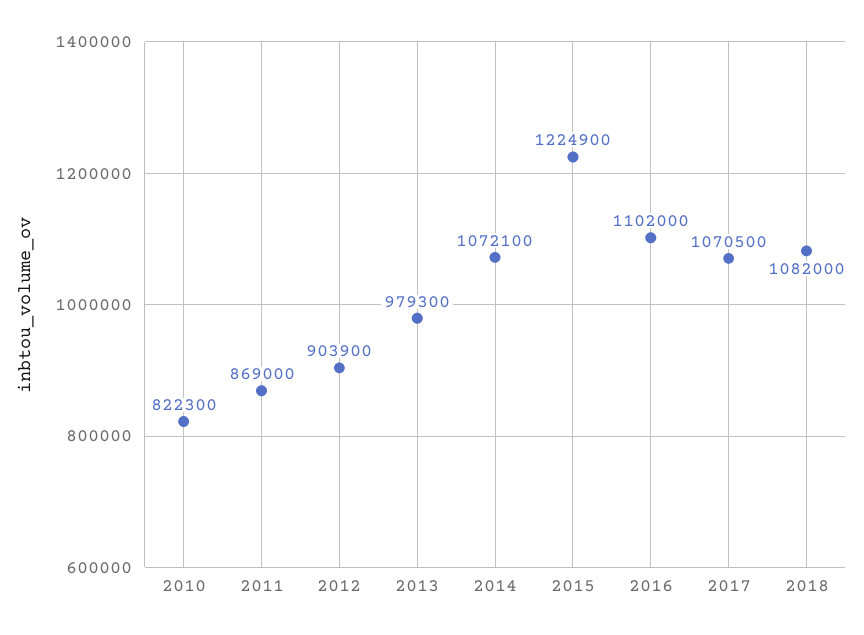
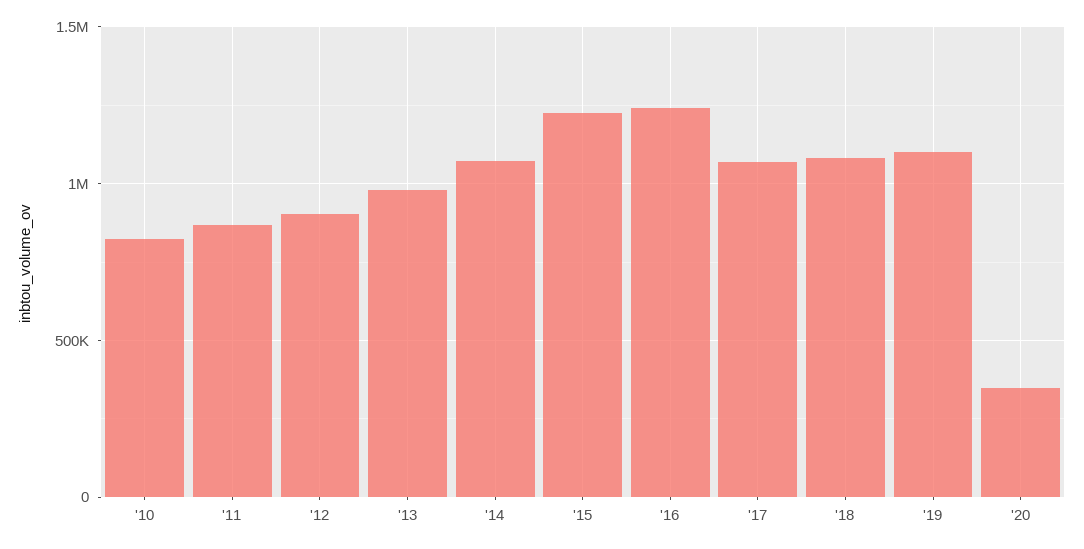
2016: 1102000 -> 1250000
'19: none -> 1100000
'20: none -> 350000

